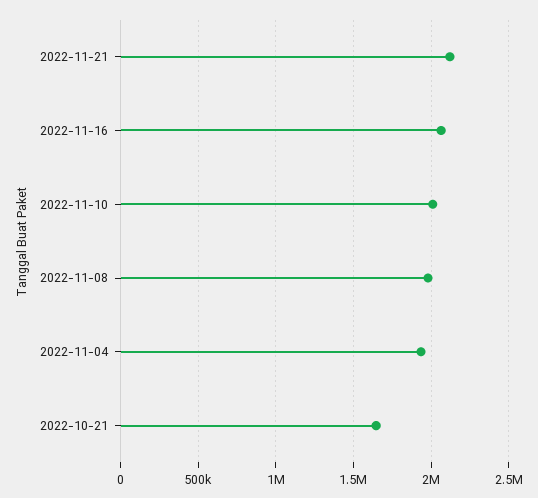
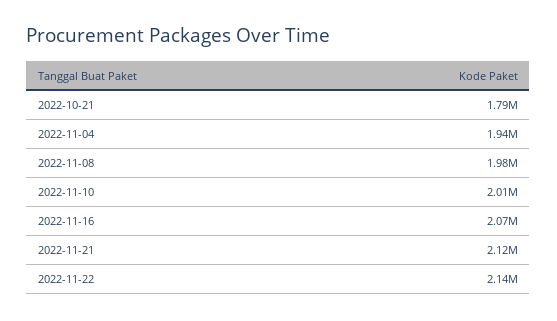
2022-10-21: 1650000 -> 1790000
2022-11-22: none -> 2140000

